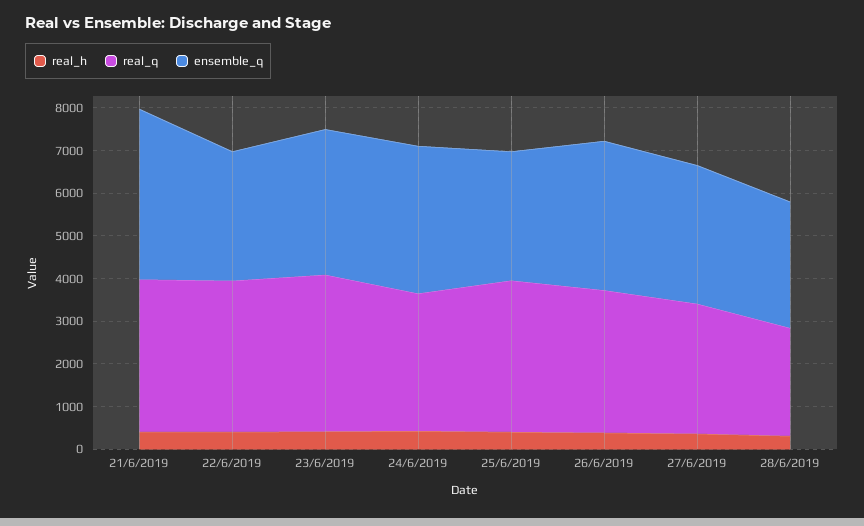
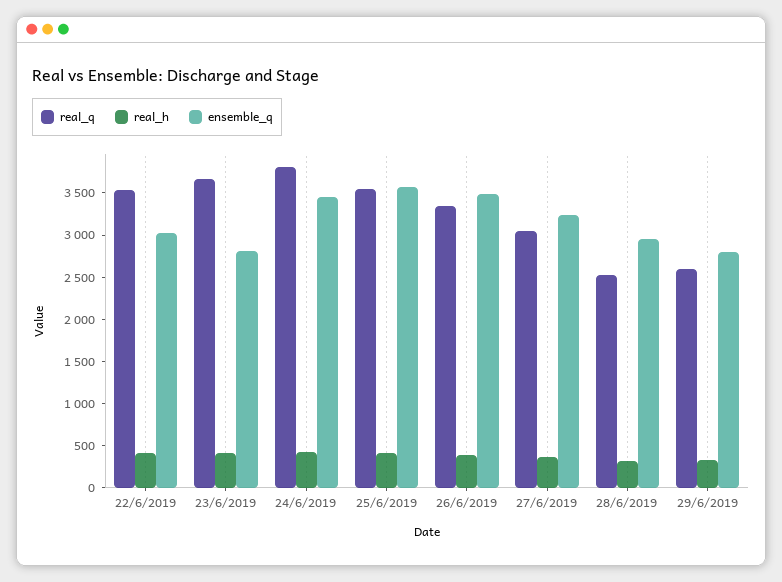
real_h, 21/6/2019: 400 -> none
real_q, 21/6/2019: 3600 -> none
ensemble_q, 21/6/2019: 4000 -> none
ensemble_q, 23/6/2019: 3400 -> 2800
real_q, 24/6/2019: 3200 -> 3800
ensemble_q, 25/6/2019: 3000 -> 3600
real_q, 29/6/2019: none -> 2600
real_h, 29/6/2019: none -> 300
ensemble_q, 29/6/2019: none -> 2800

